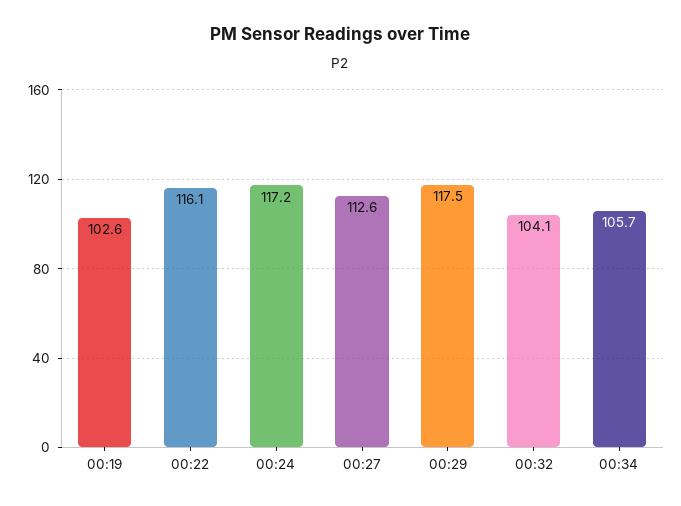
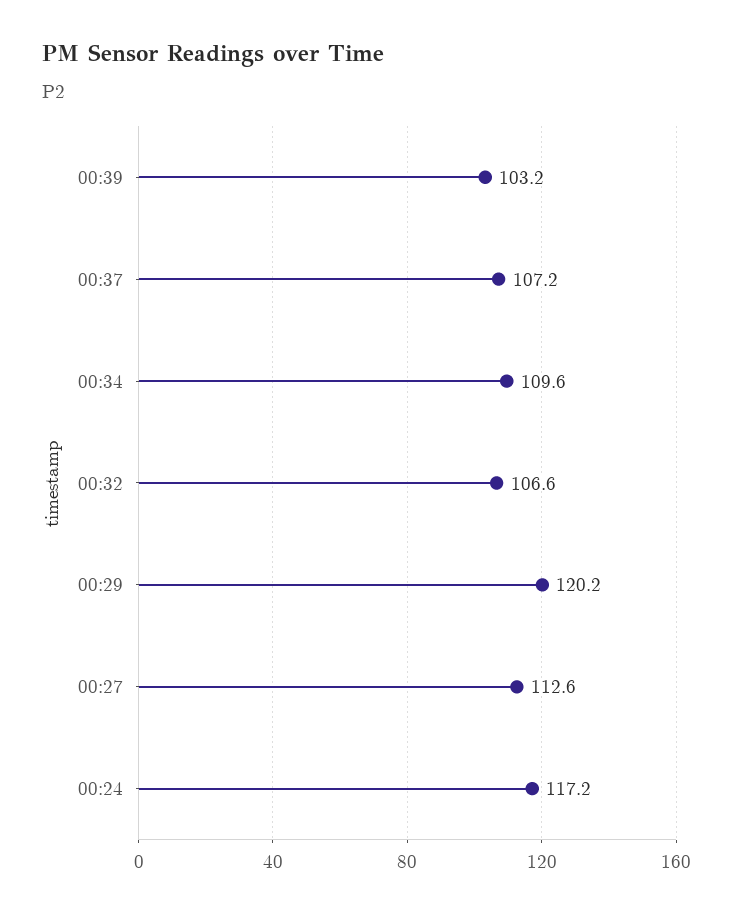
00:19: 102.6 -> none
00:22: 116.1 -> none
00:29: 117.5 -> 120.2
00:32: 104.1 -> 106.6
00:34: 105.7 -> 109.6
00:39: none -> 103.2
00:37: none -> 107.2

